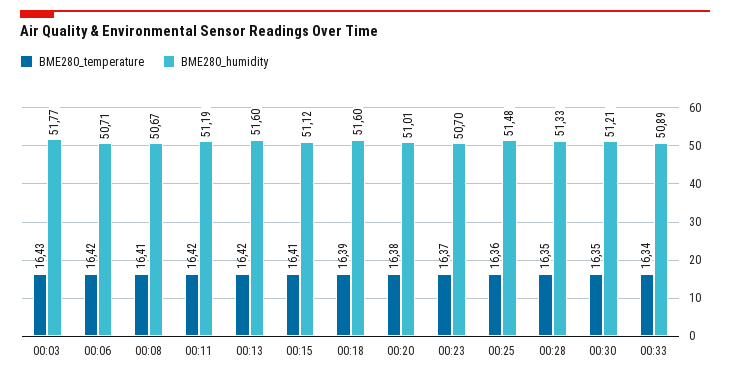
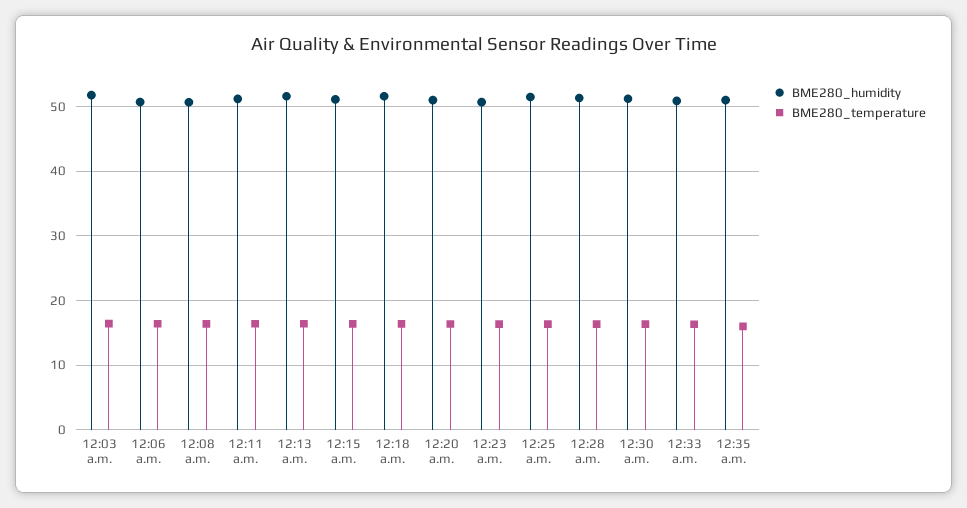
BME280_humidity, 12:35 a.m.: none -> 51
BME280_temperature, 12:35 a.m.: none -> 16

